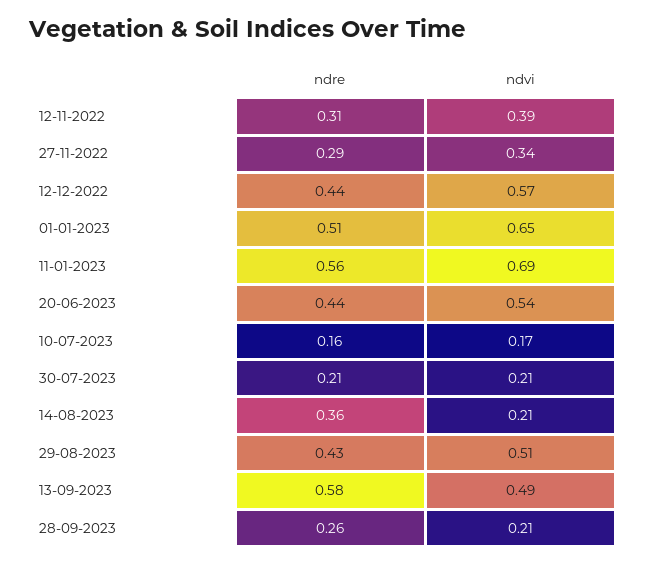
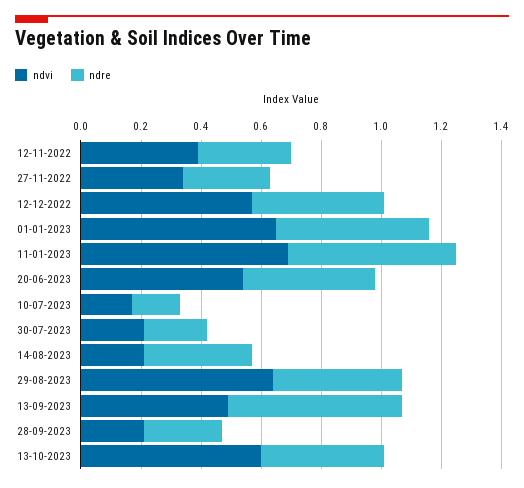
ndvi, 29-08-2023: 0.51 -> 0.65
ndvi, 13-10-2023: none -> 0.6
ndre, 13-10-2023: none -> 0.4

